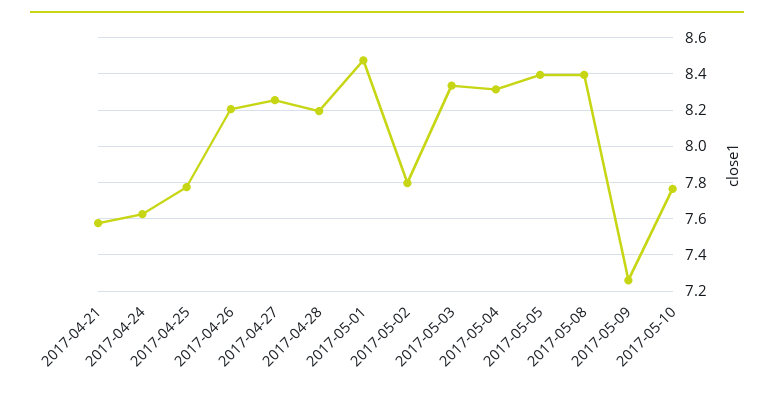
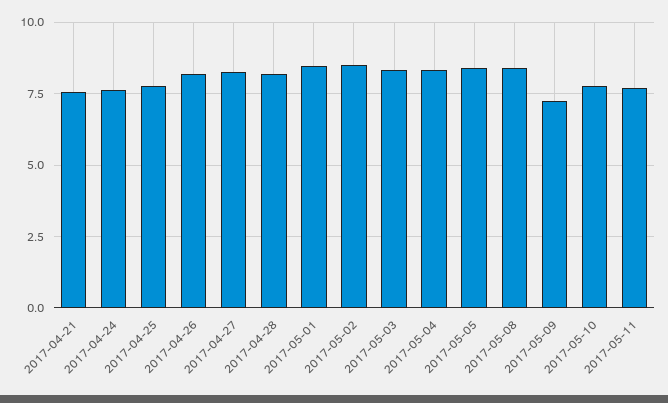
2017-05-02: 7.8 -> 8.5
2017-05-11: none -> 7.75

